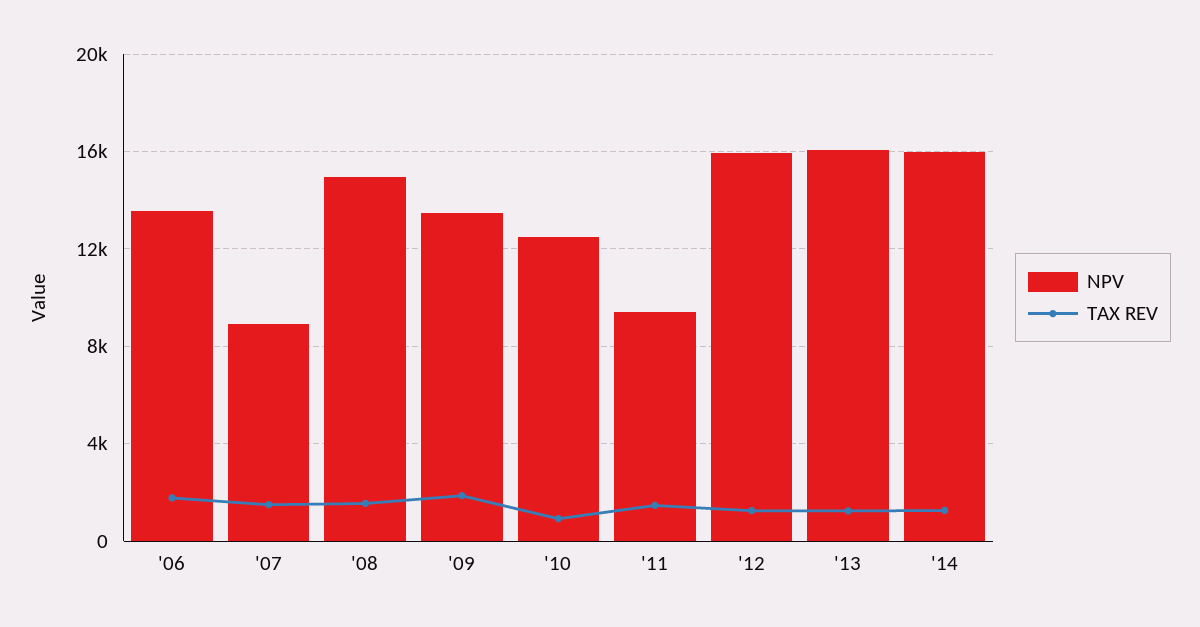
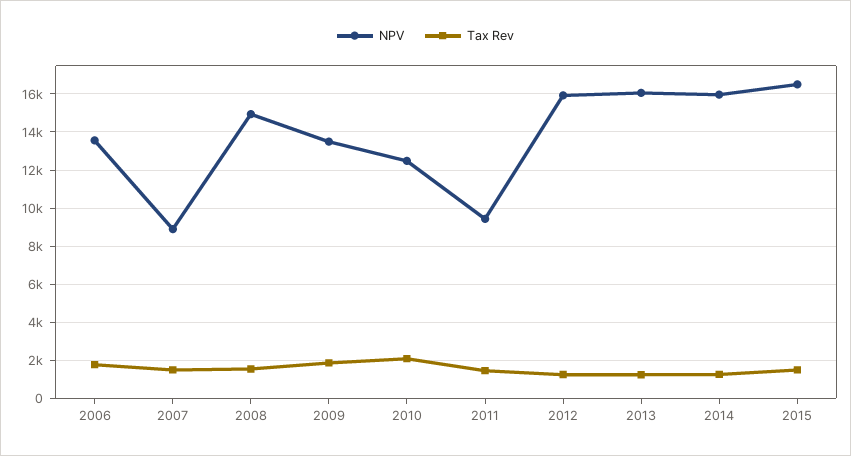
TAX REV, '10: 1000 -> 2000
NPV, 2015: none -> 16500
TAX REV, 2015: none -> 1500

